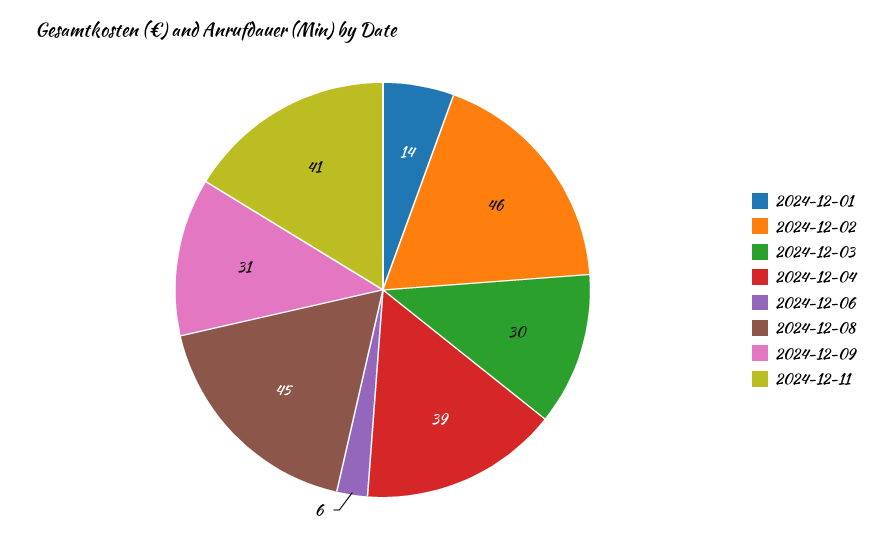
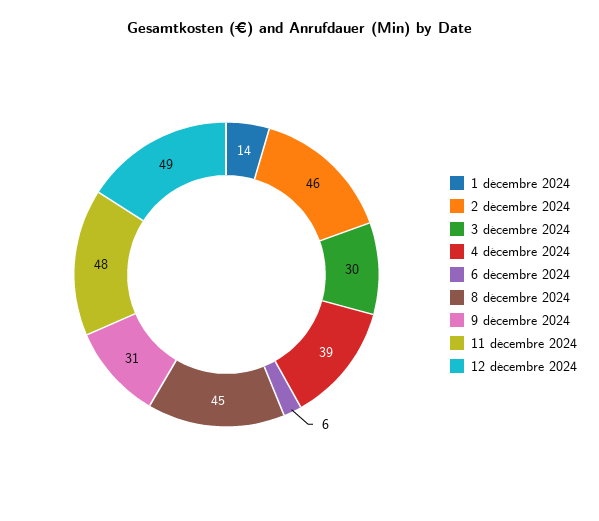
2024-12-11: 41 -> 48
12 décembre 2024: none -> 49

